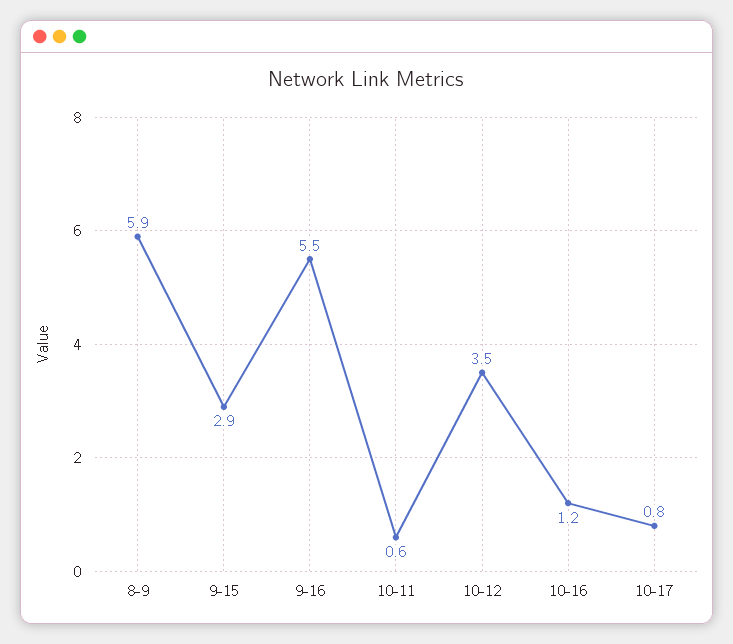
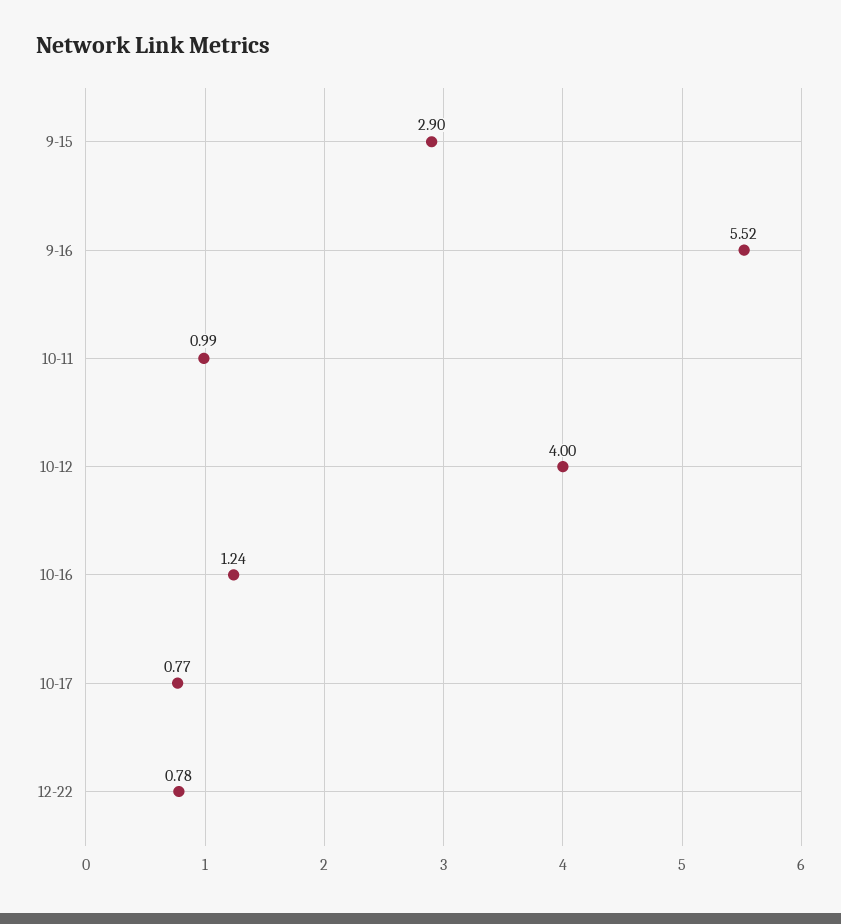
8-9: 5.9 -> none
10-11: 0.6 -> 0.99
10-12: 3.5 -> 4
12-22: none -> 0.78

